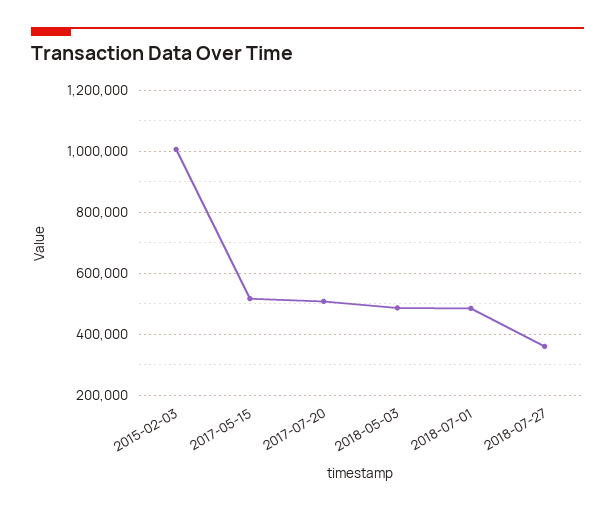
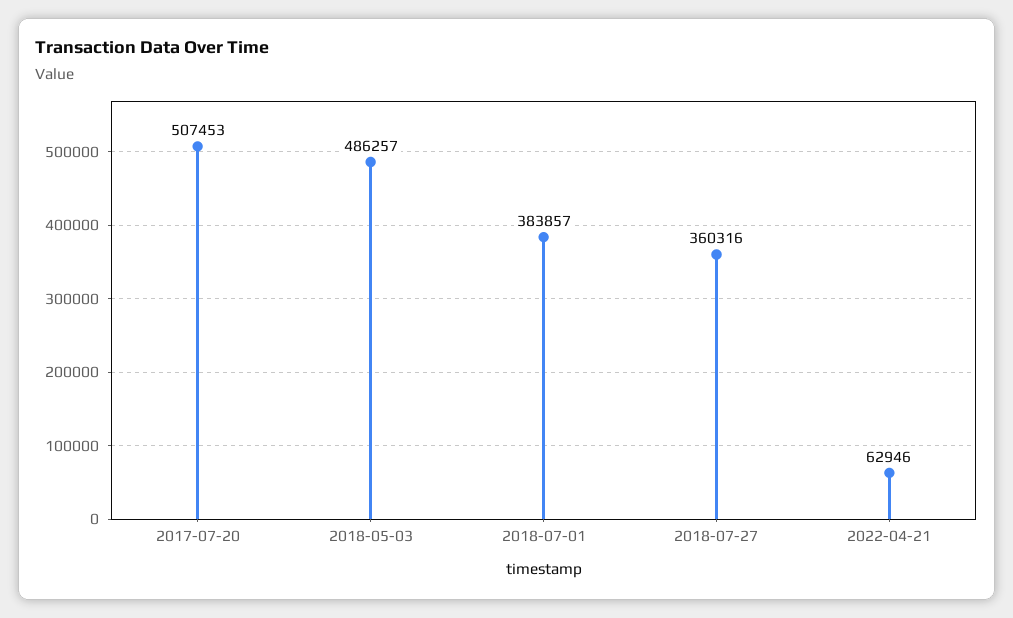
2015-02-03: 1000000 -> none
2017-05-15: 520000 -> none
2018-07-01: 480000 -> 383857
2022-04-21: none -> 62946

